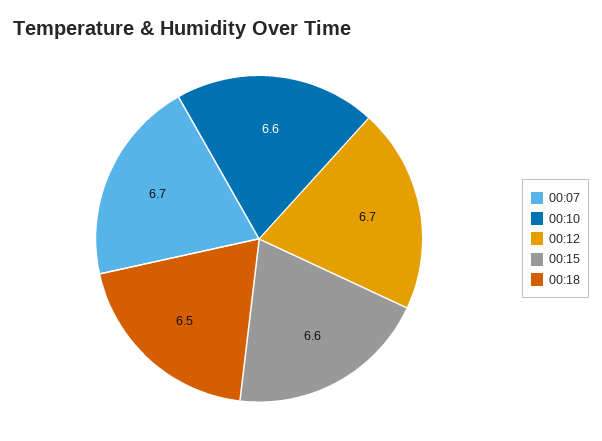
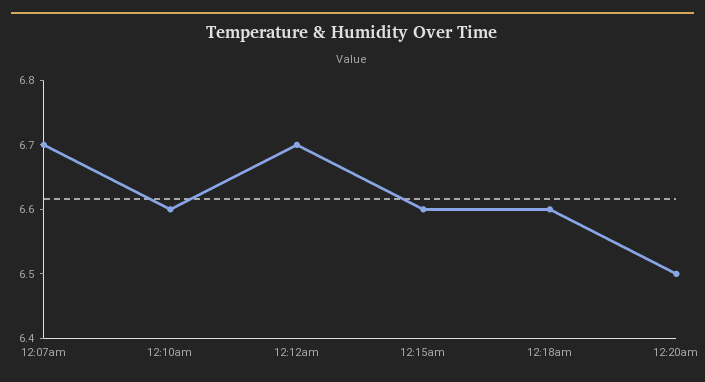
00:18: 6.5 -> 6.6
12:20am: none -> 6.5

